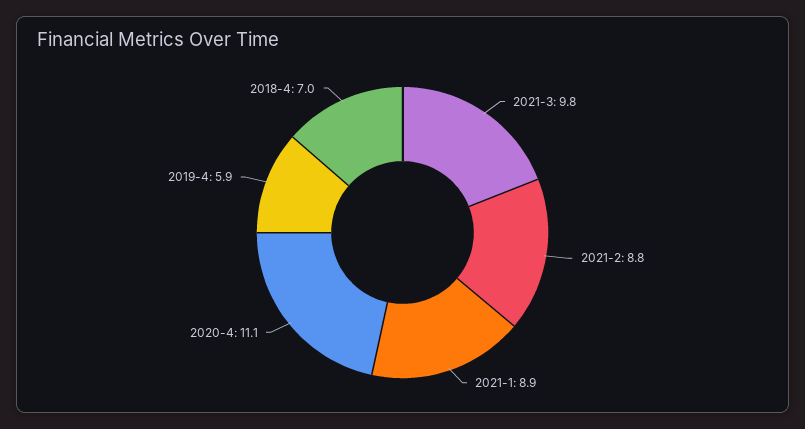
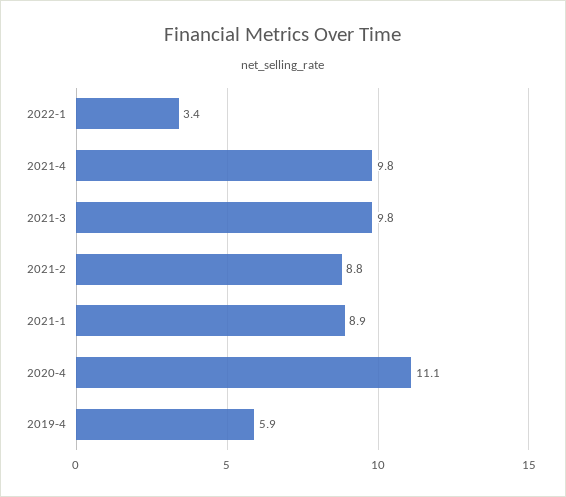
2018-4: 7 -> none
2022-1: none -> 3.4
2021-4: none -> 9.8

